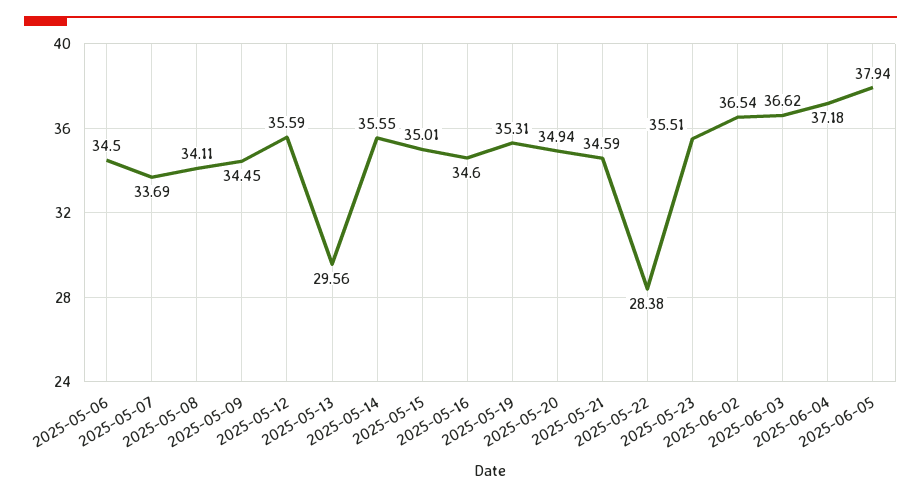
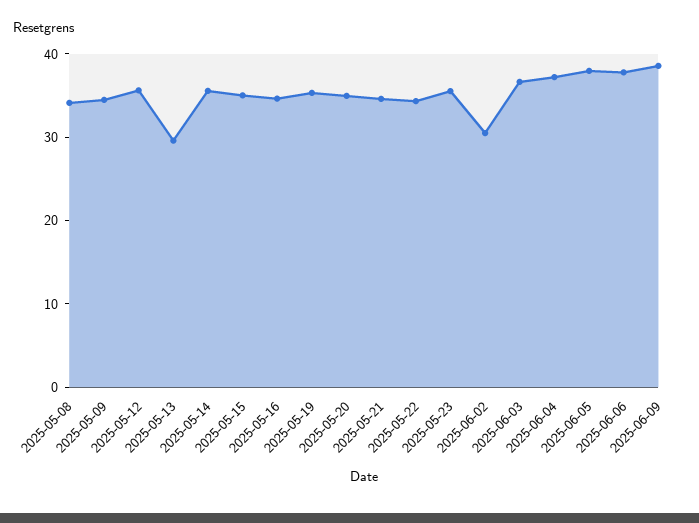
2025-05-06: 34.5 -> none
2025-05-07: 33.69 -> none
2025-05-22: 28.38 -> 34
2025-06-02: 36.54 -> 30
2025-06-06: none -> 38
2025-06-09: none -> 38

